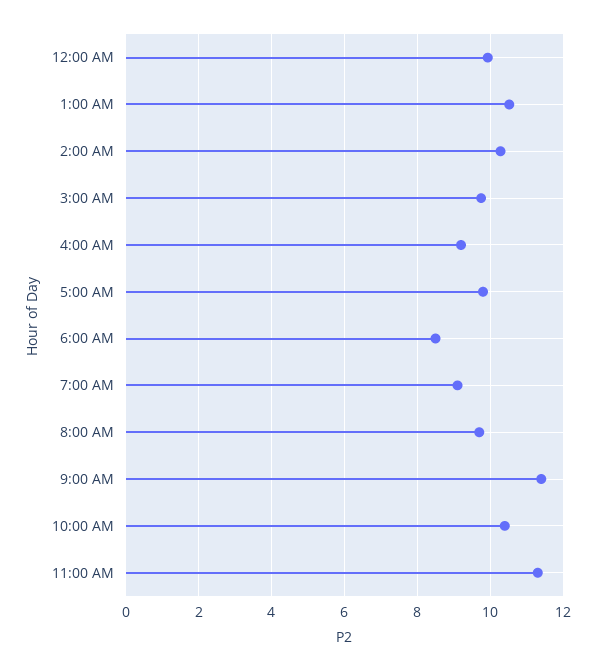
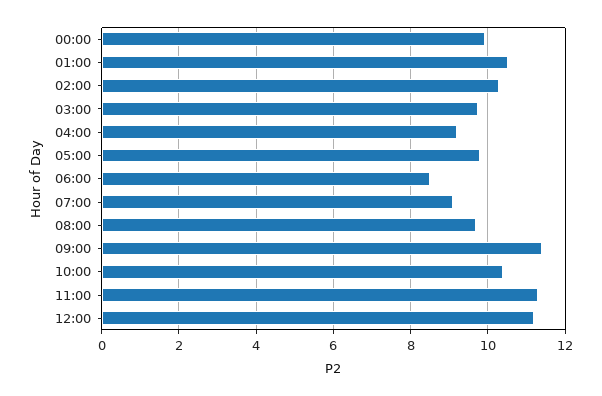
12:00: none -> 11.2

